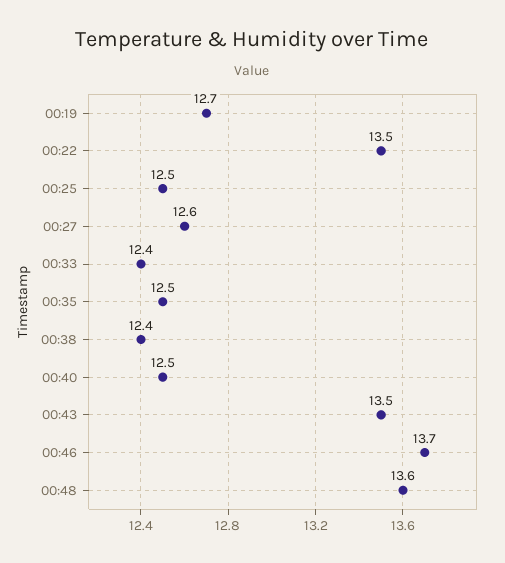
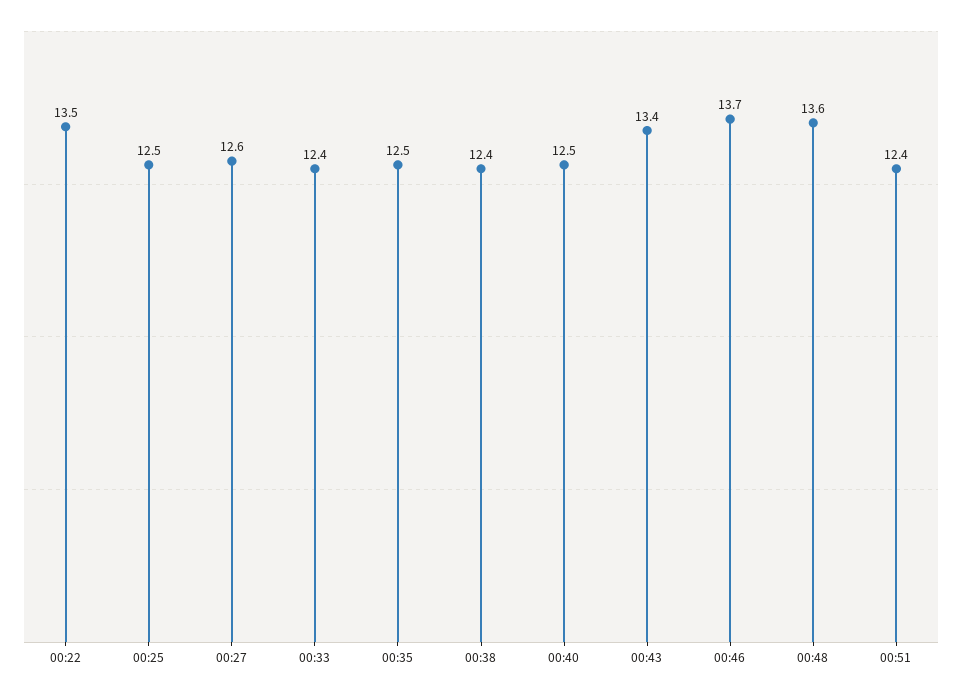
00:19: 12.7 -> none
00:43: 13.5 -> 13.4
00:51: none -> 12.4

